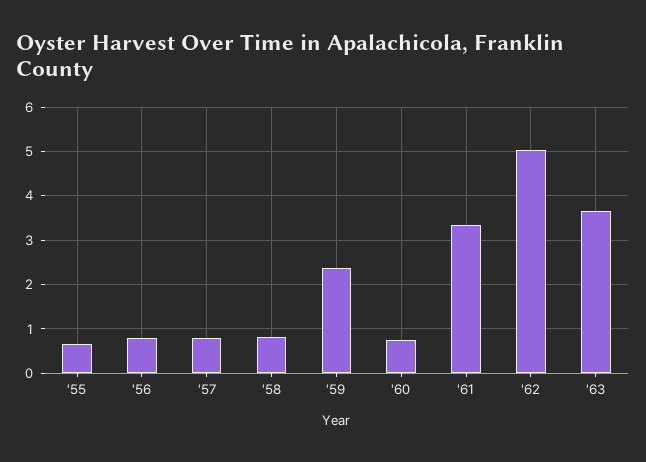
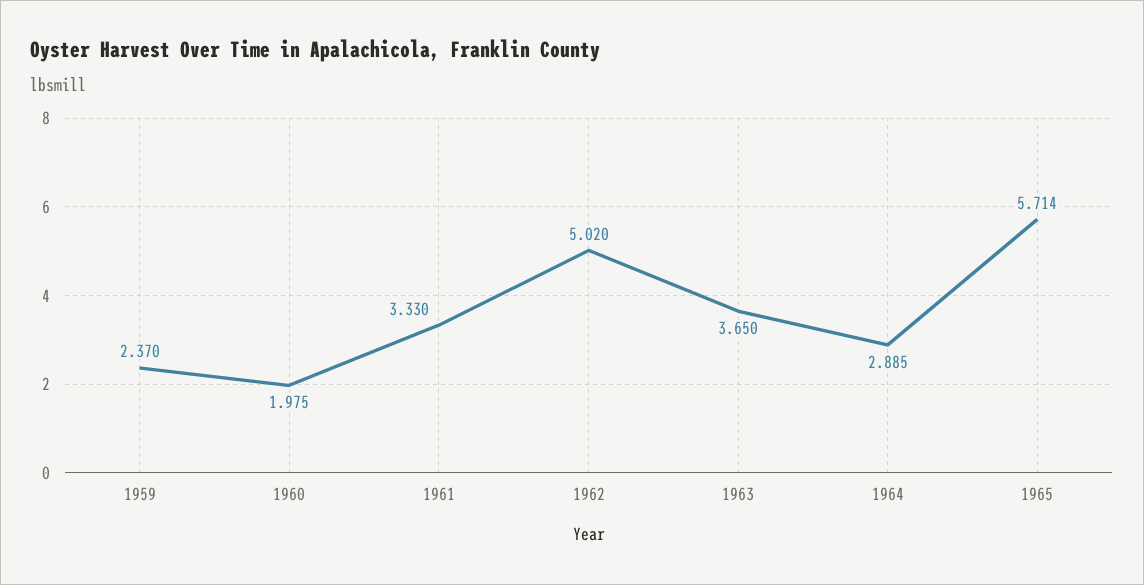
'55: 0.6 -> none
'56: 0.8 -> none
'57: 0.8 -> none
'58: 0.8 -> none
'60: 0.8 -> 1.975
1964: none -> 2.885
1965: none -> 5.714

